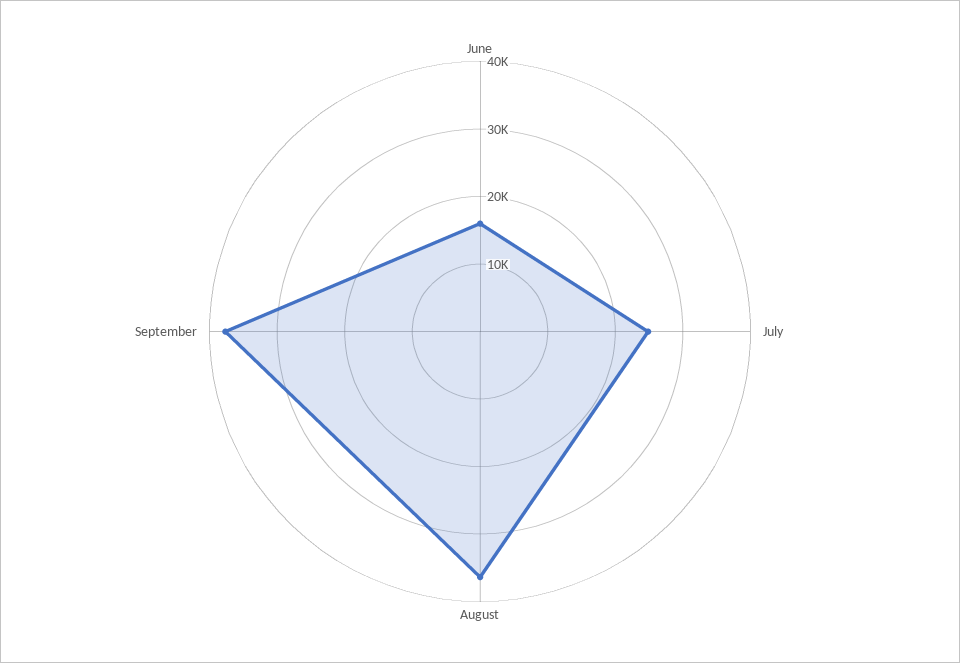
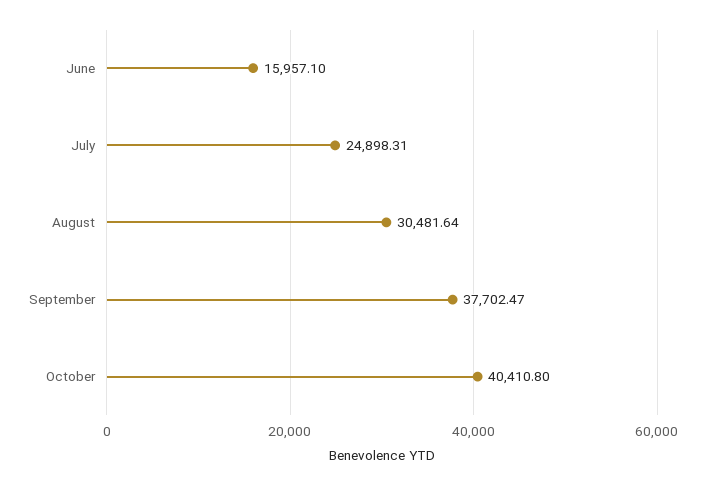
August: 36000 -> 30481.64
October: none -> 40410.8

